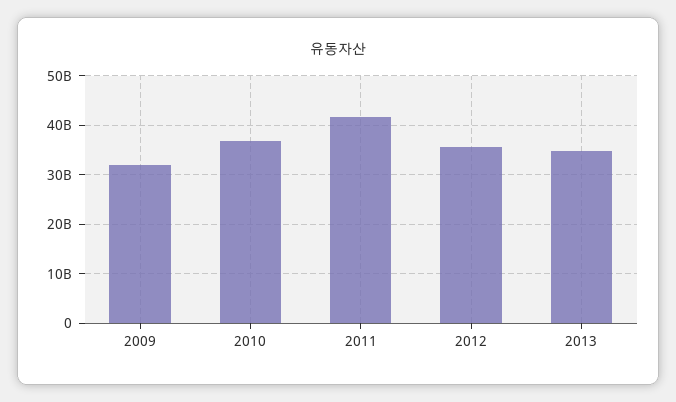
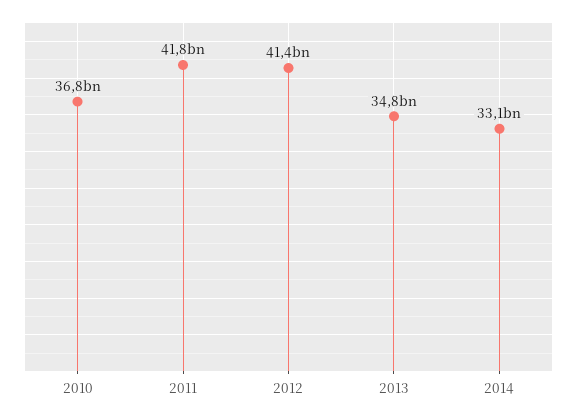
2009: 32000000000 -> none
2012: 36000000000 -> 41400000000
2014: none -> 33100000000

